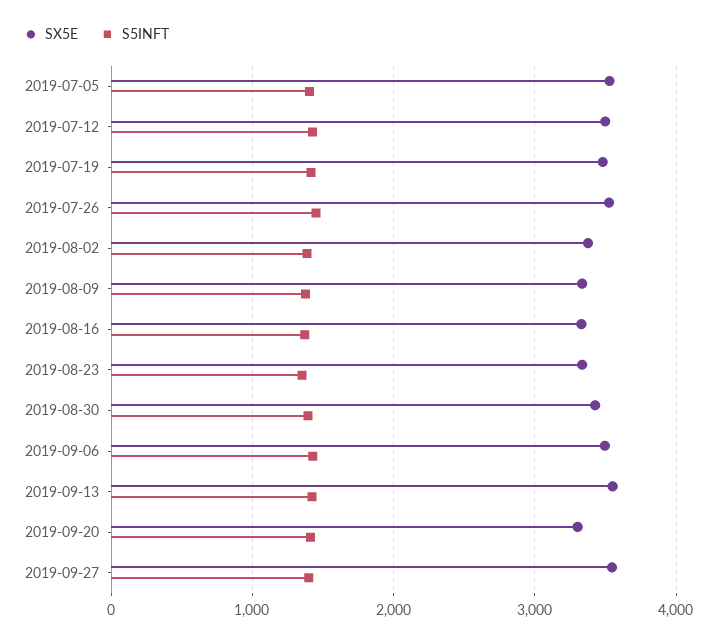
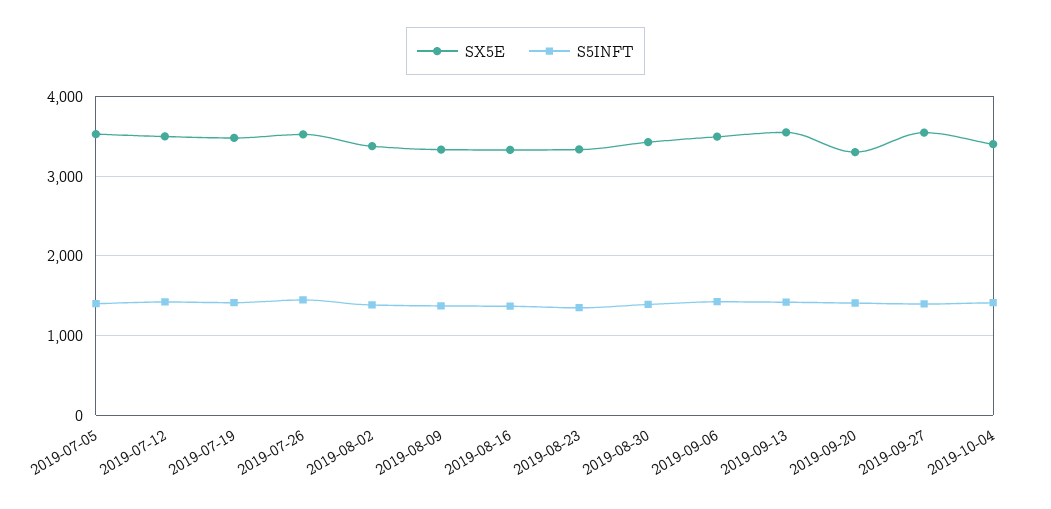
SX5E, 2019-10-04: none -> 3400
S5INFT, 2019-10-04: none -> 1400

